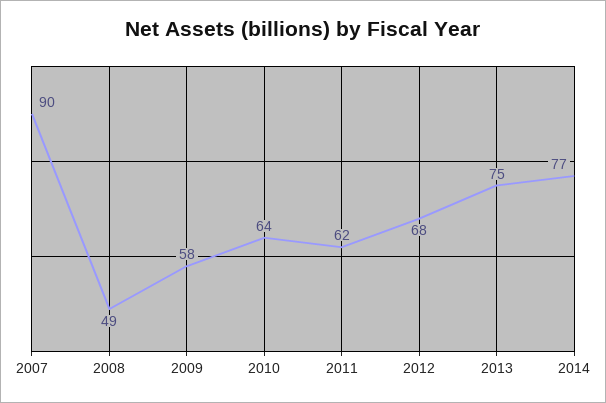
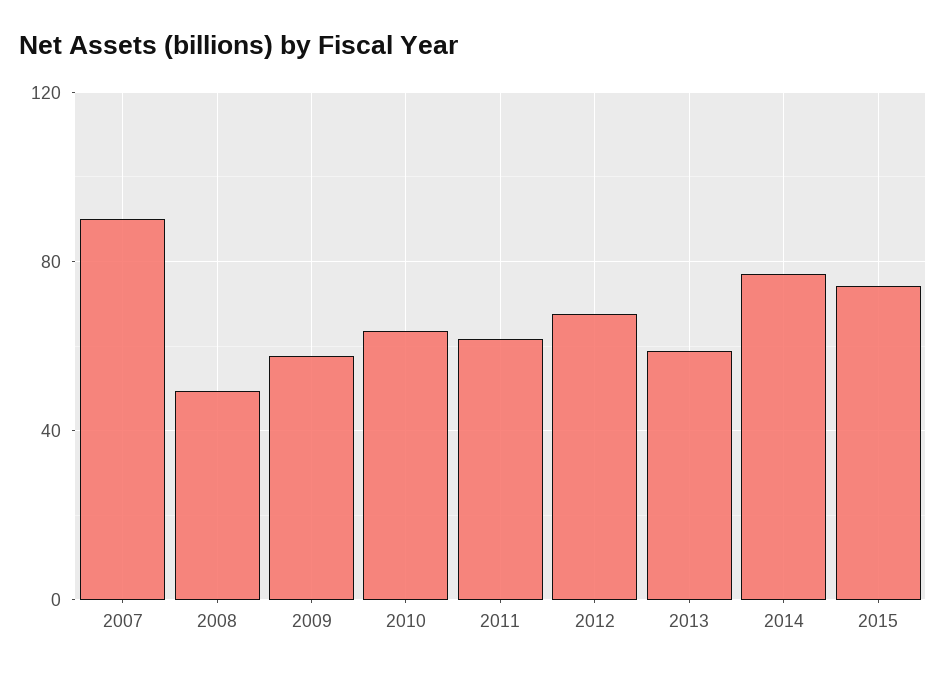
2013: 75 -> 60
2015: none -> 75

